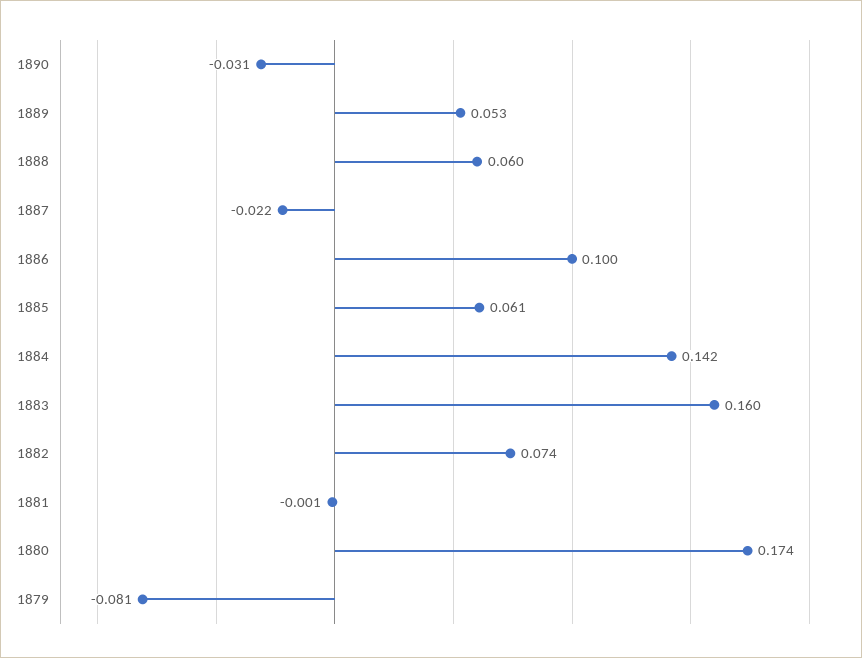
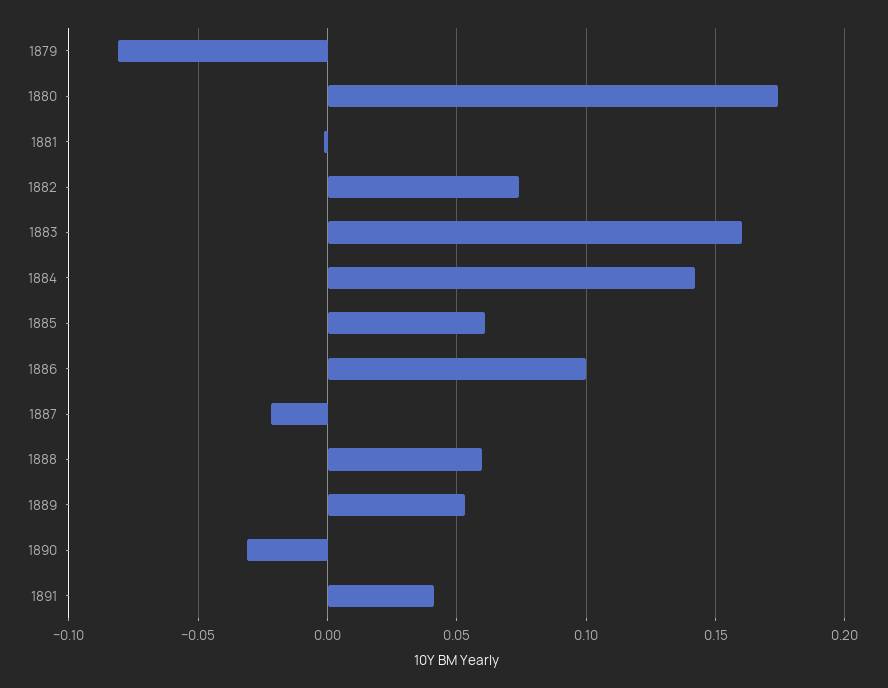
1891: none -> 0.04

